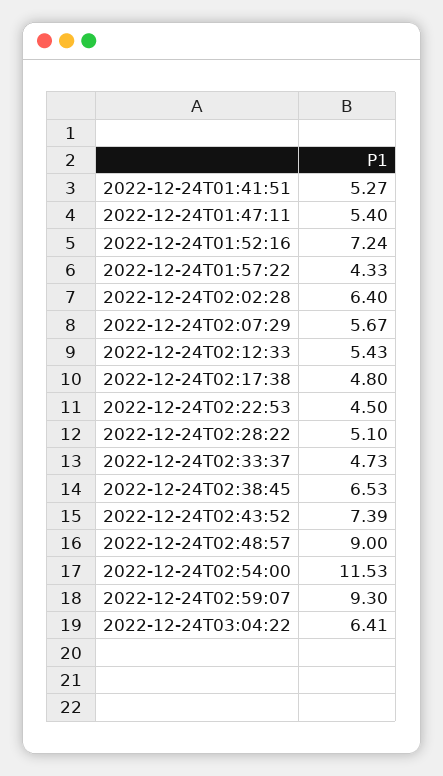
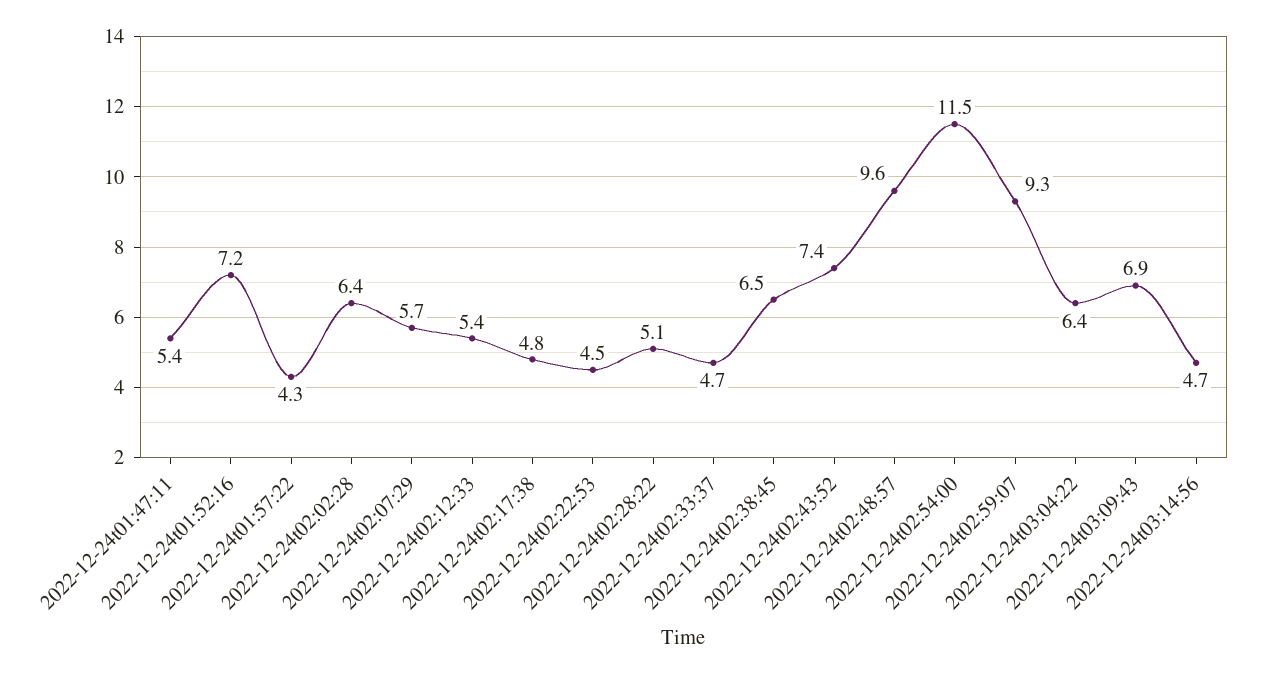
2022-12-24T01:41:51: 5.27 -> none
2022-12-24T02:48:57: 9 -> 9.6
2022-12-24t03:09:43: none -> 6.9
2022-12-24t03:14:56: none -> 4.7

